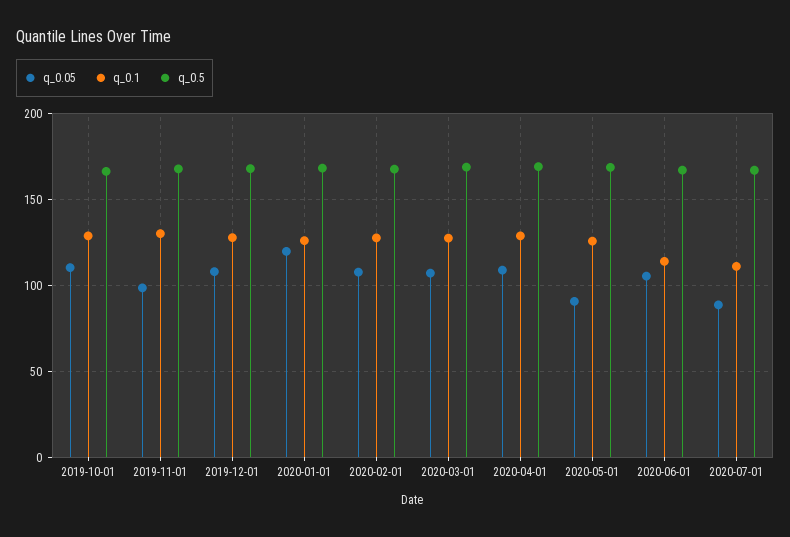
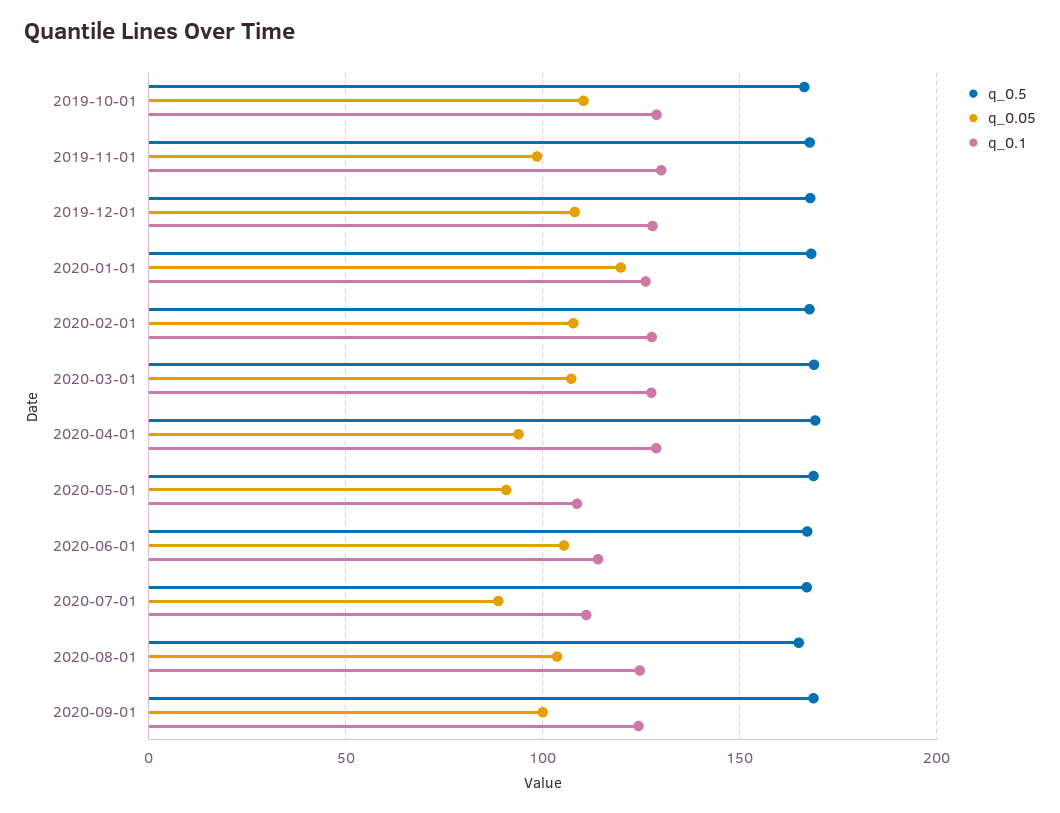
q_0.05, 2020-04-01: 110 -> 95
q_0.1, 2020-05-01: 125 -> 110
q_0.5, 2020-08-01: none -> 165
q_0.05, 2020-08-01: none -> 105
q_0.1, 2020-08-01: none -> 125
q_0.5, 2020-09-01: none -> 170
q_0.05, 2020-09-01: none -> 100
q_0.1, 2020-09-01: none -> 125

